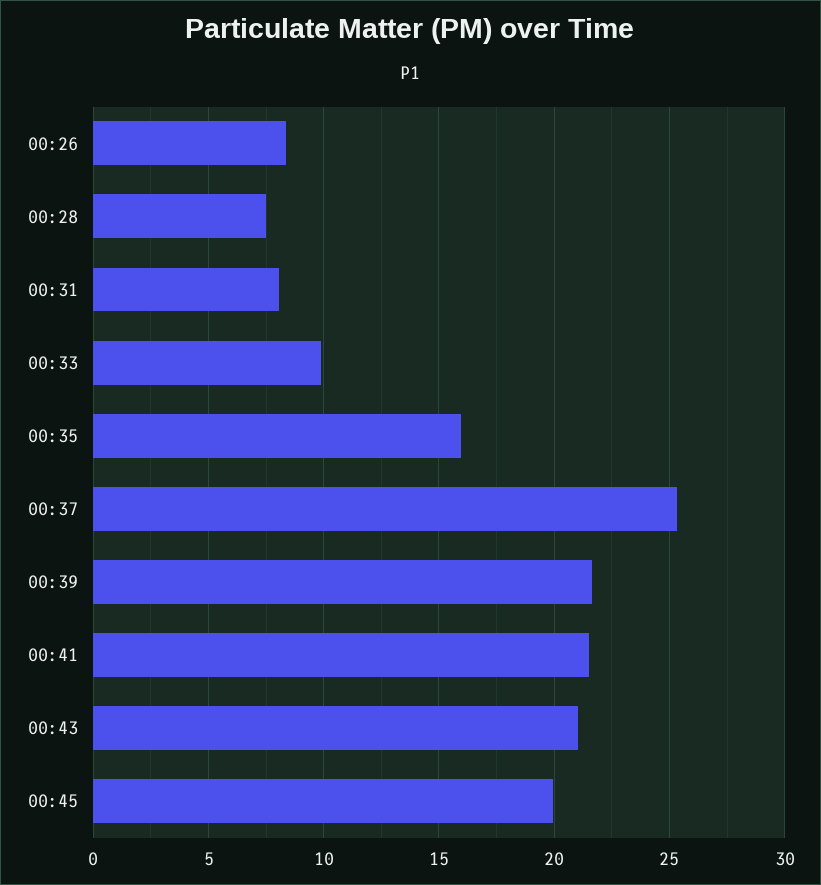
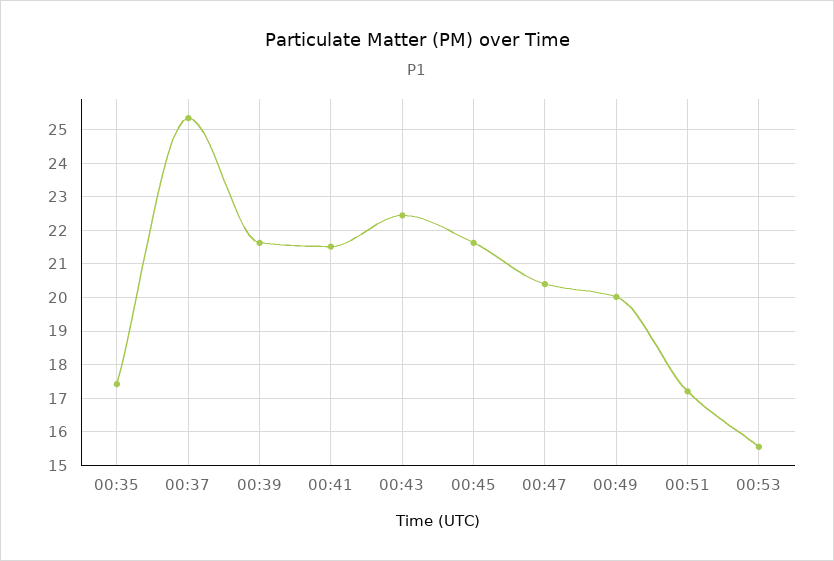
00:26: 8.5 -> none
00:28: 7.5 -> none
00:31: 8 -> none
00:33: 10 -> none
00:35: 16 -> 17.4
00:43: 21 -> 22.4
00:45: 20 -> 21.6
00:47: none -> 20.4
00:49: none -> 20
00:51: none -> 17.2
00:53: none -> 15.6

